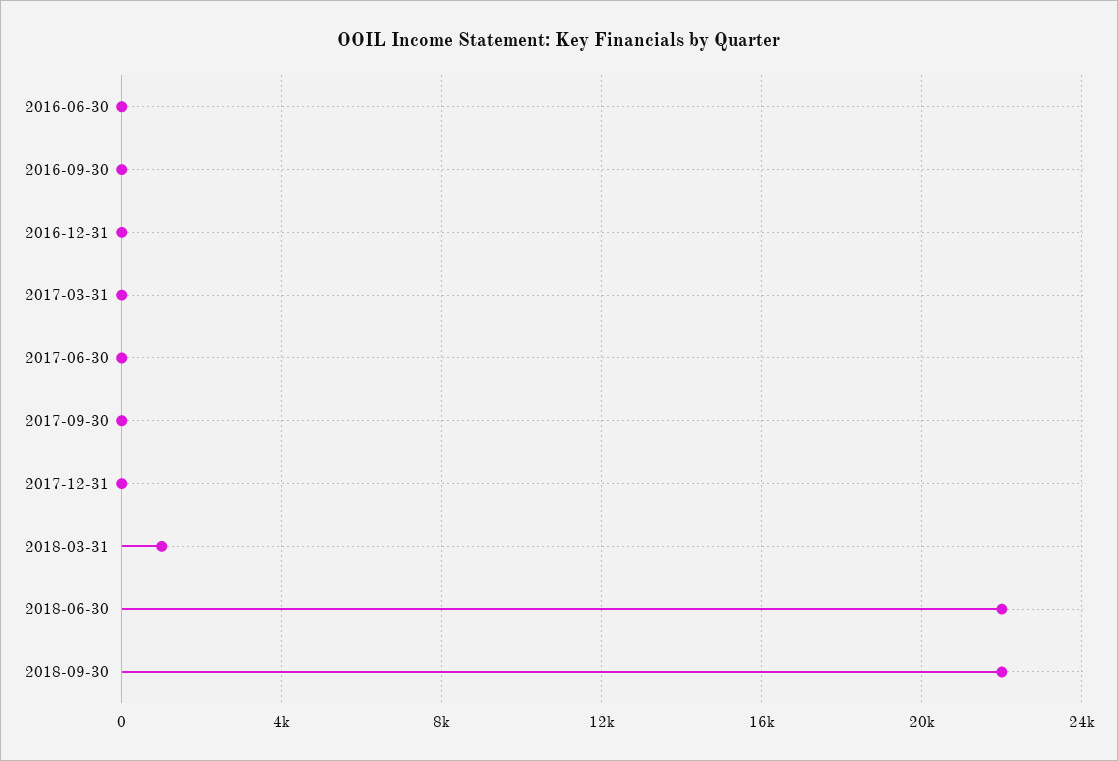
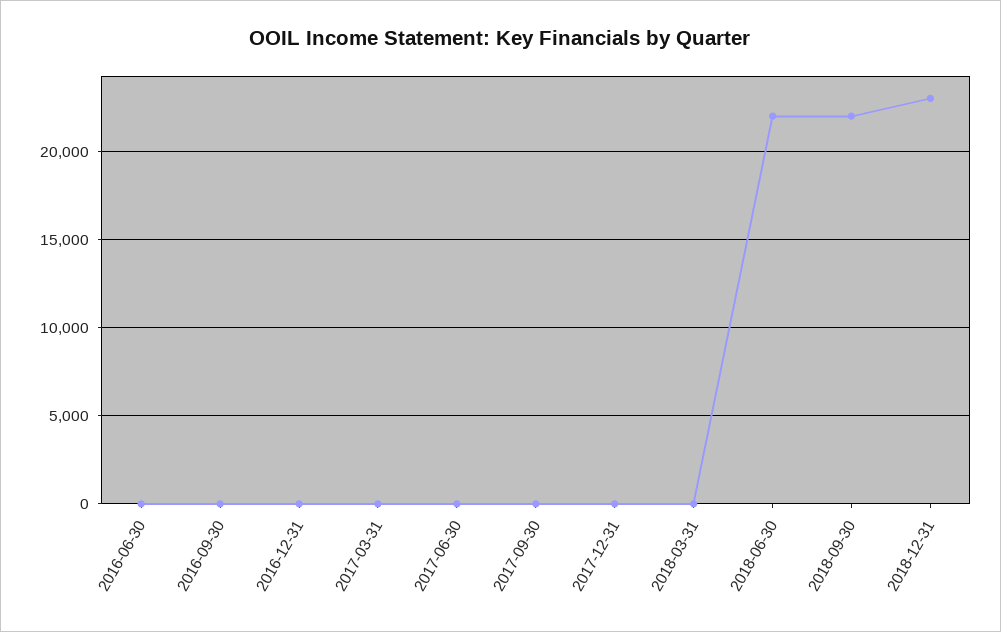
2018-03-31: 1000 -> 0
2018-12-31: none -> 23000

